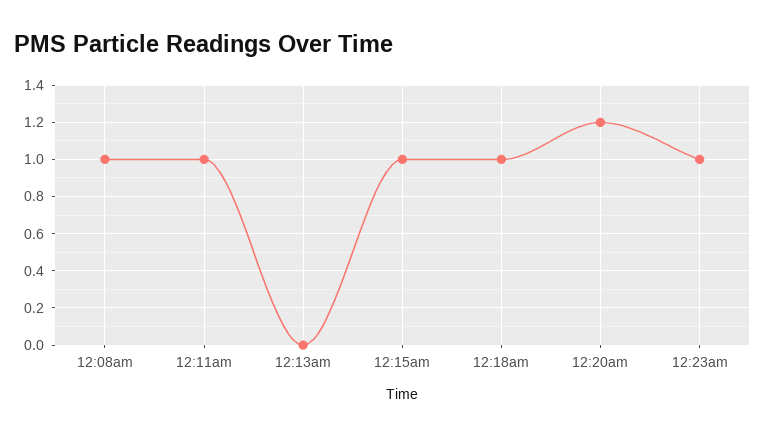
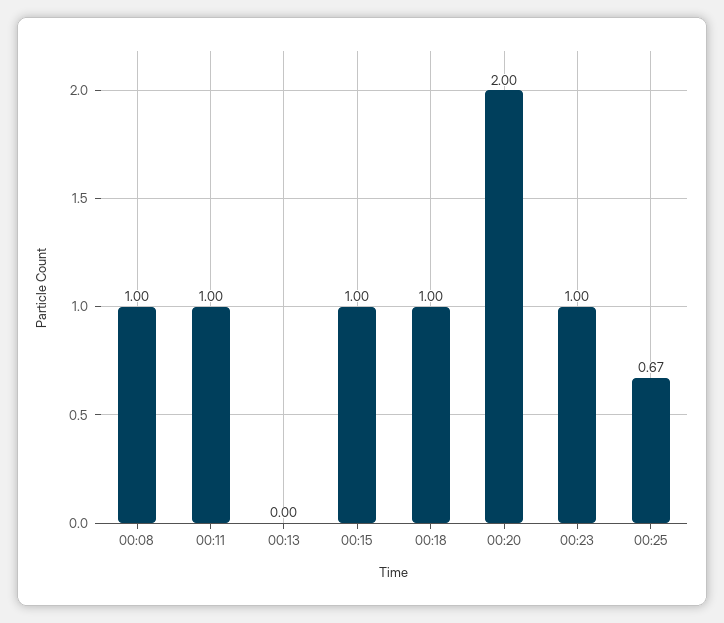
12:20am: 1.2 -> 2
00:25: none -> 0.67

